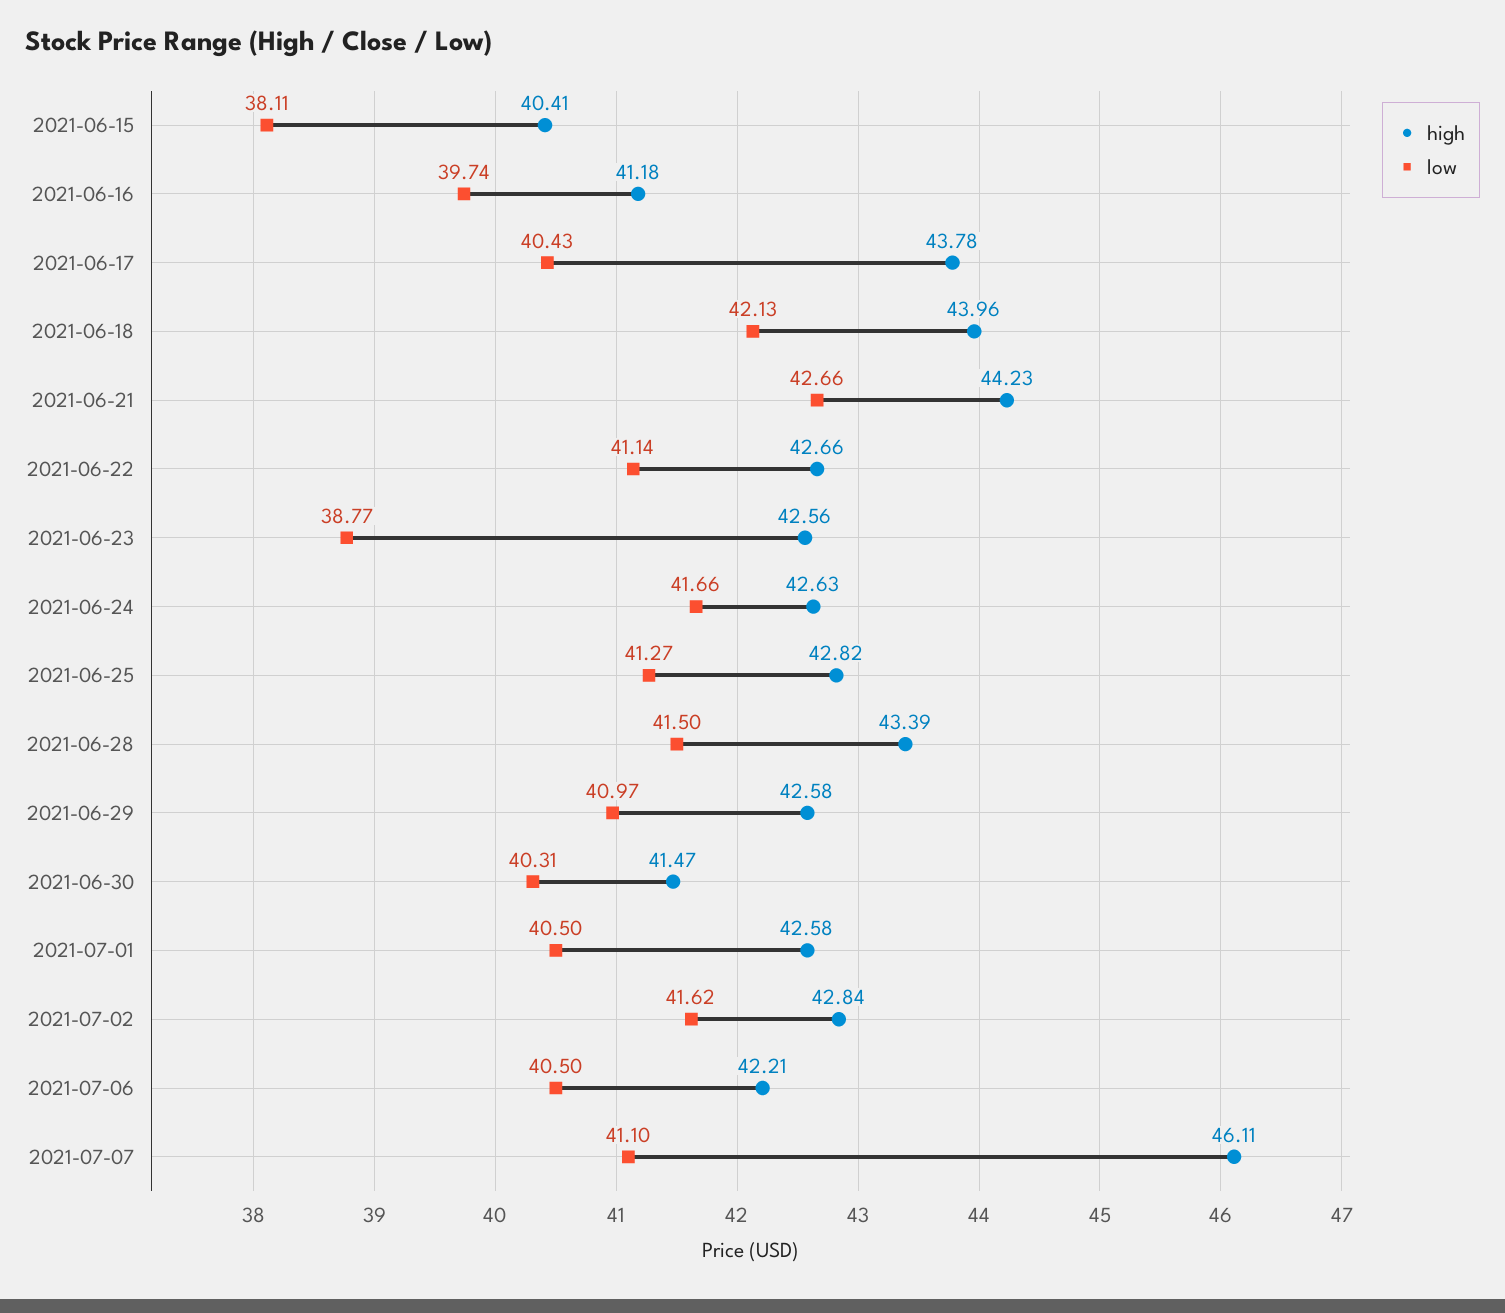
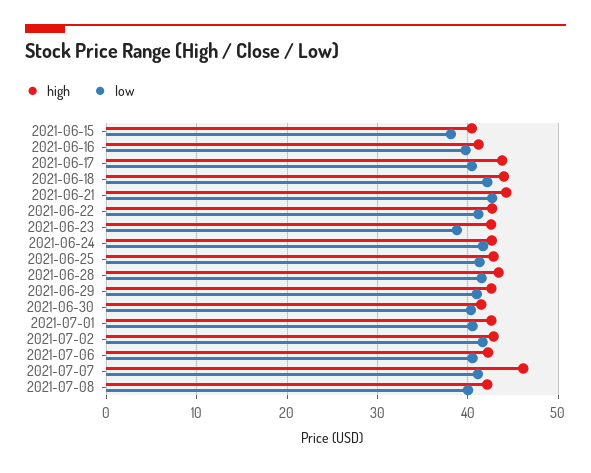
high, 2021-07-08: none -> 42
low, 2021-07-08: none -> 40

